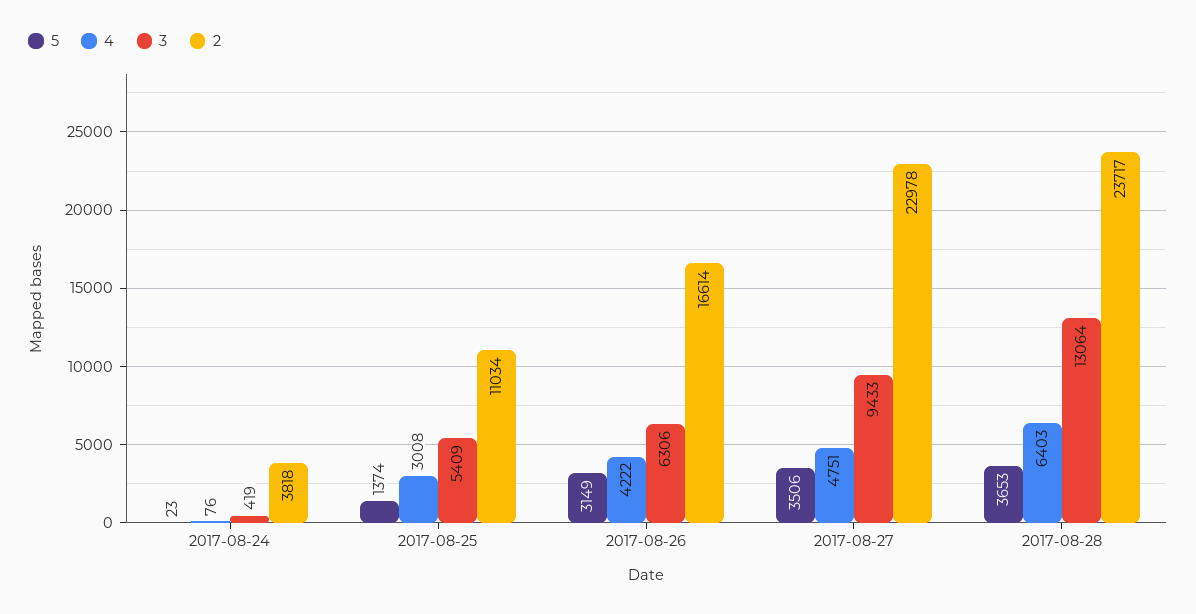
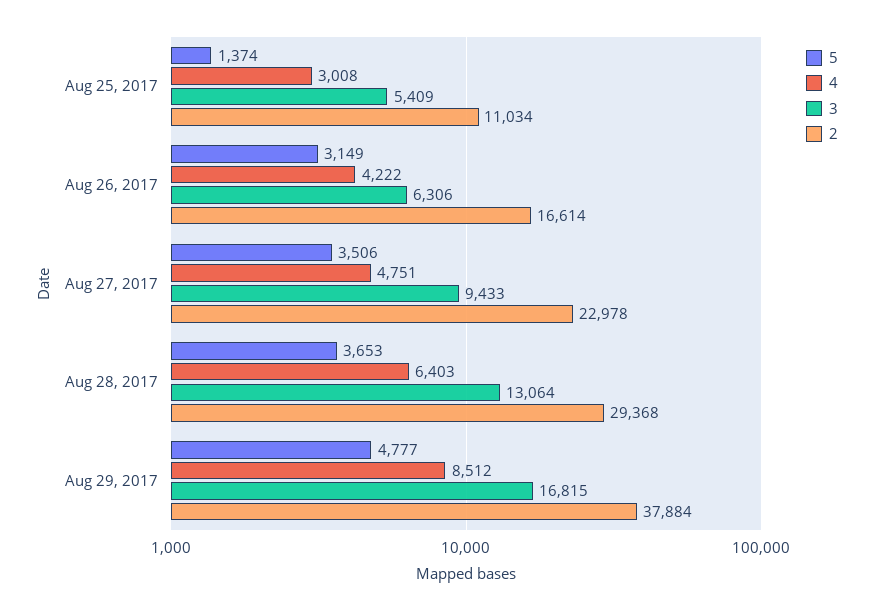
5, 2017-08-24: 23 -> none
4, 2017-08-24: 76 -> none
3, 2017-08-24: 419 -> none
2, 2017-08-24: 3818 -> none
2, 2017-08-28: 23717 -> 29368
5, Aug 29, 2017: none -> 4777
4, Aug 29, 2017: none -> 8512
3, Aug 29, 2017: none -> 16815
2, Aug 29, 2017: none -> 37884

